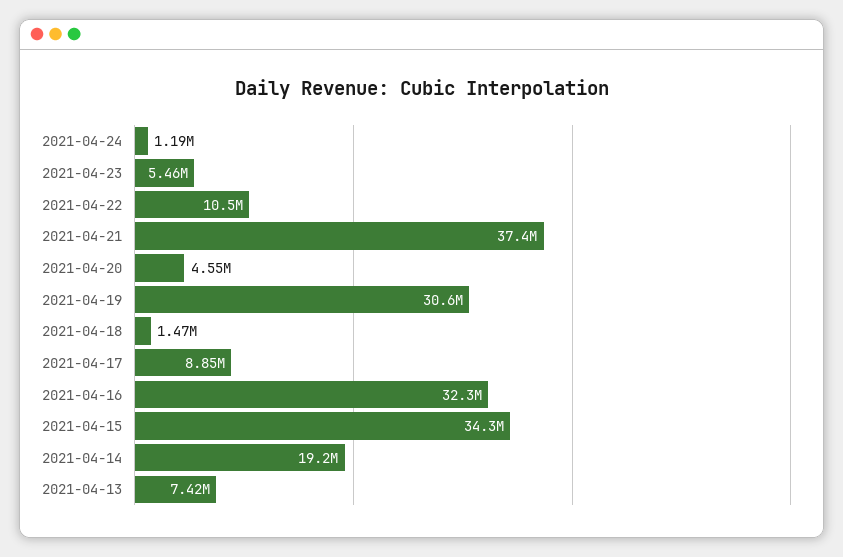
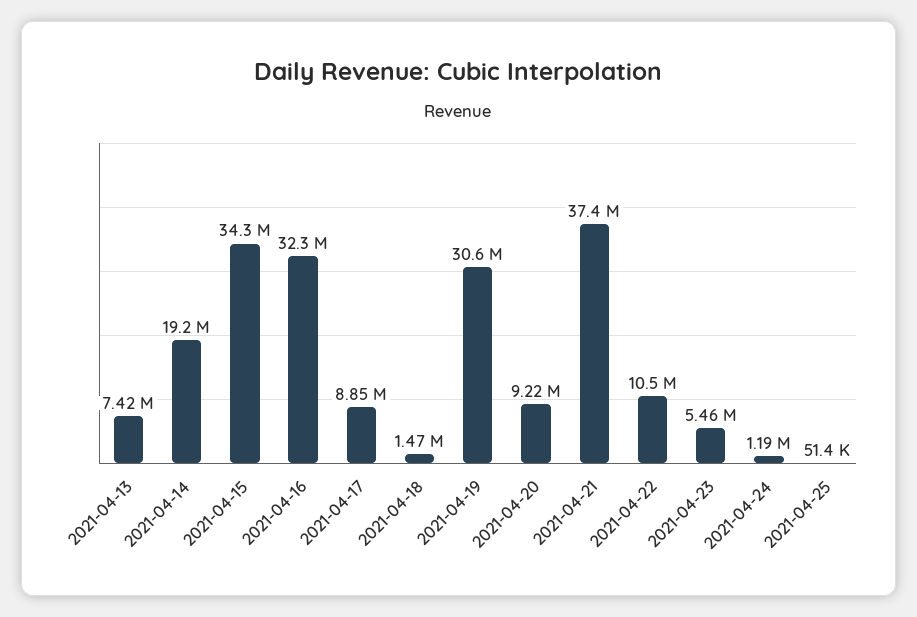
2021-04-20: 4550000 -> 9220000
2021-04-25: none -> 51400

